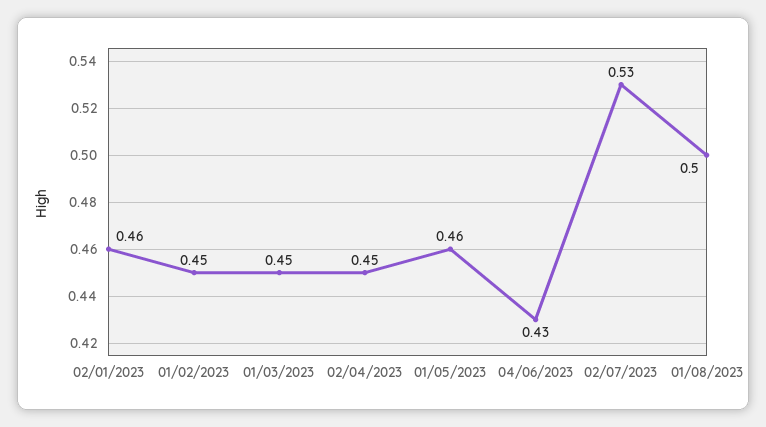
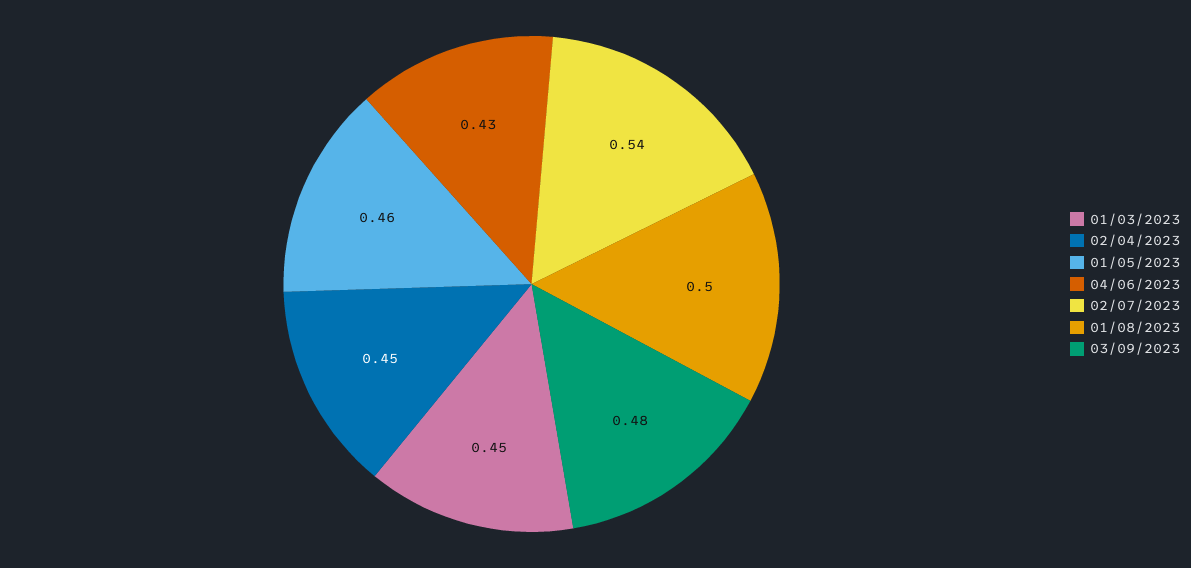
02/01/2023: 0.46 -> none
01/02/2023: 0.45 -> none
02/07/2023: 0.53 -> 0.54
03/09/2023: none -> 0.48

